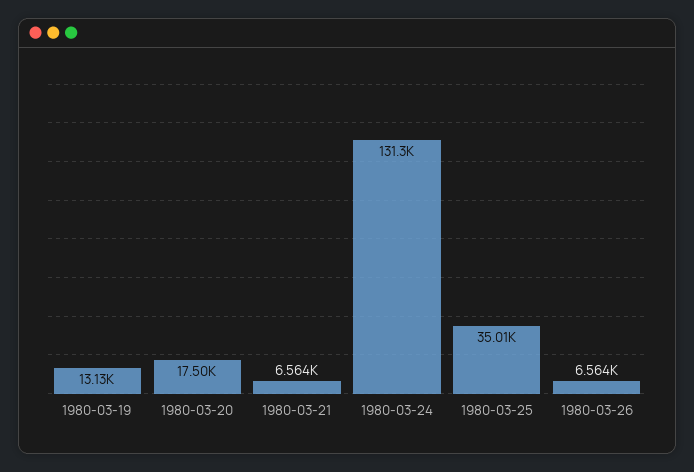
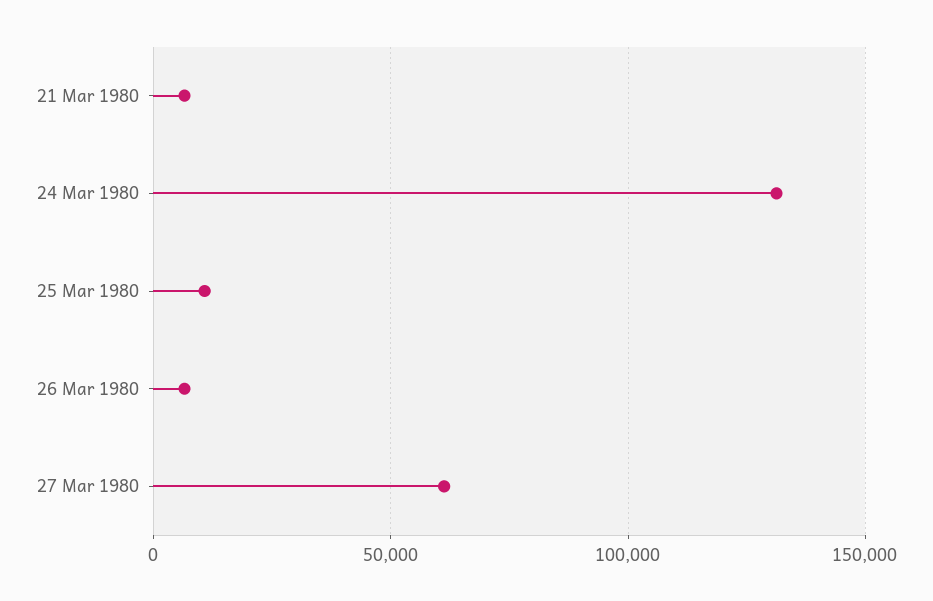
1980-03-19: 13130 -> none
1980-03-20: 17500 -> none
1980-03-25: 35010 -> 10000
27 Mar 1980: none -> 60000

